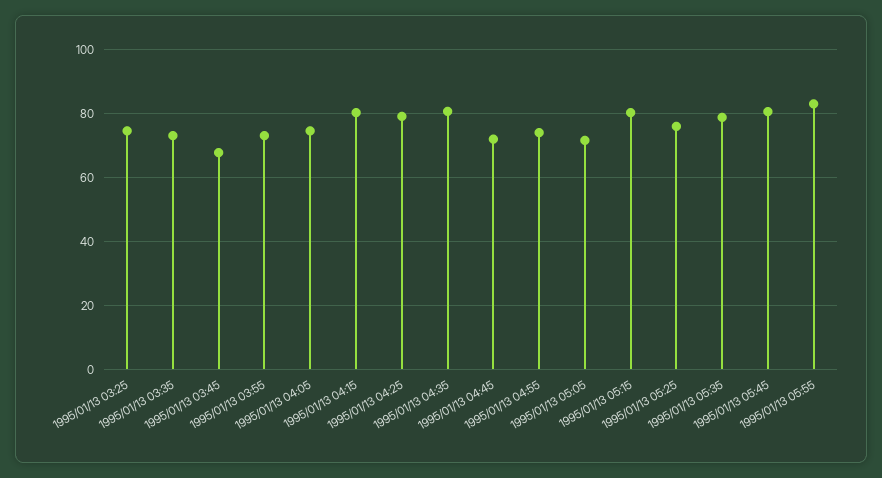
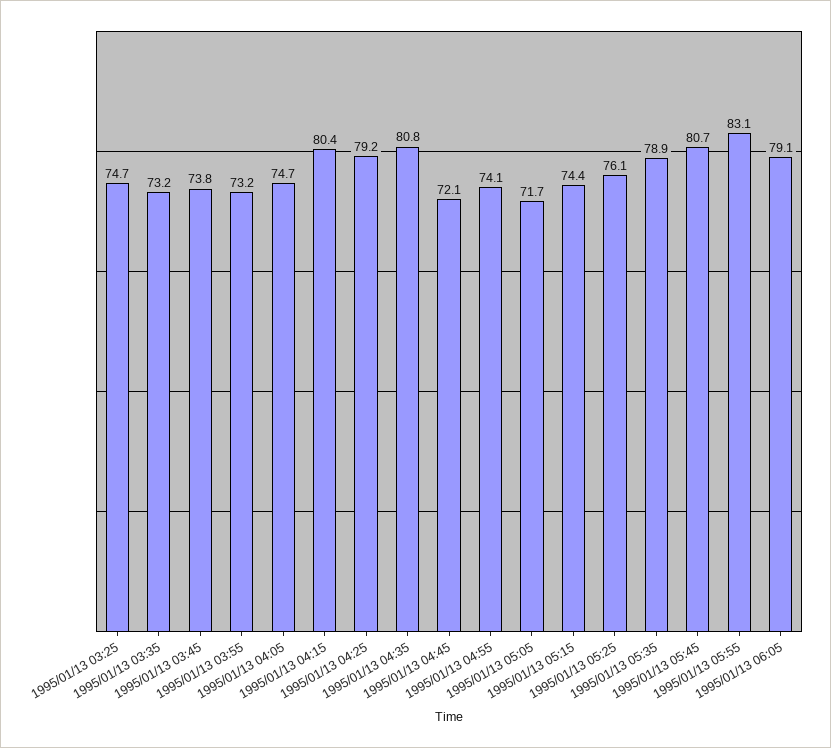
1995/01/13 03:45: 68 -> 73.8
1995/01/13 05:15: 80 -> 74.4
1995/01/13 06:05: none -> 79.1

